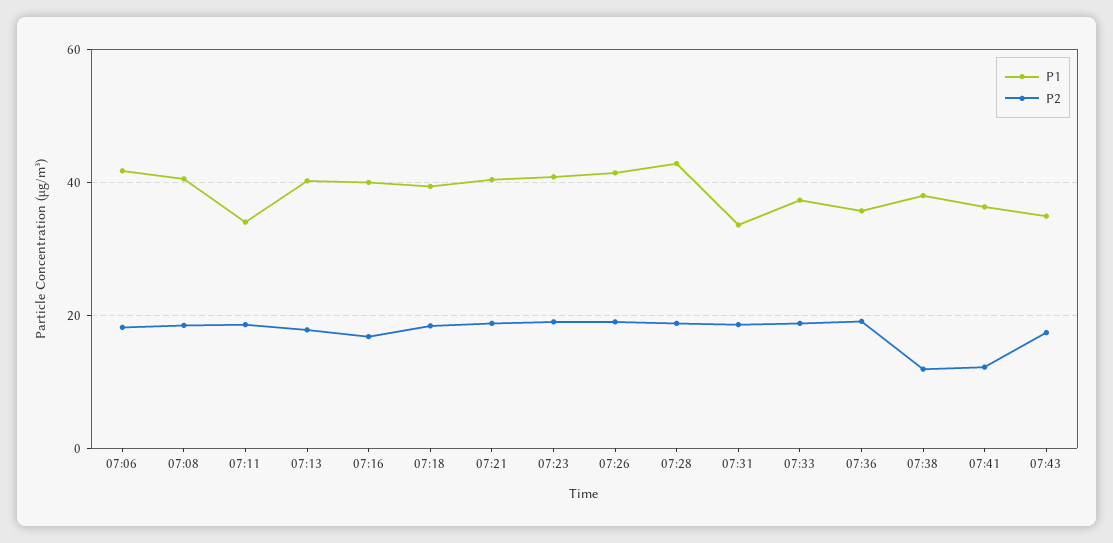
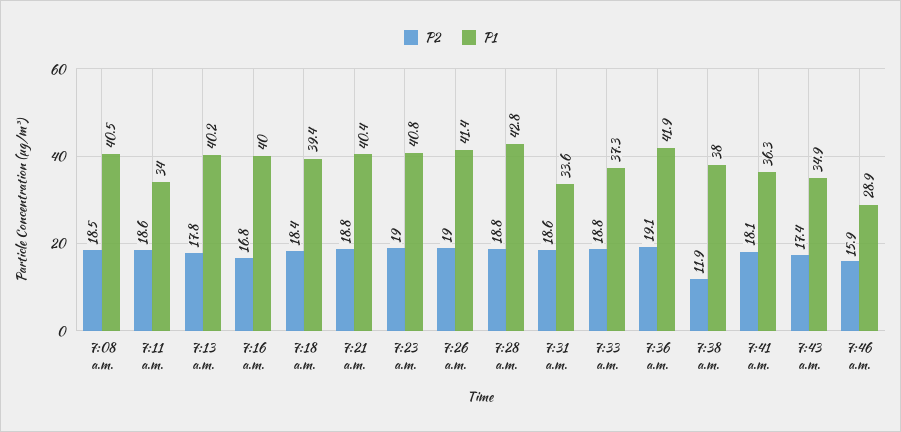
P1, 07:06: 42 -> none
P2, 07:06: 18 -> none
P1, 07:36: 36 -> 41.9
P2, 07:41: 12 -> 18.1
P2, 7:46 a.m.: none -> 15.9
P1, 7:46 a.m.: none -> 28.9

